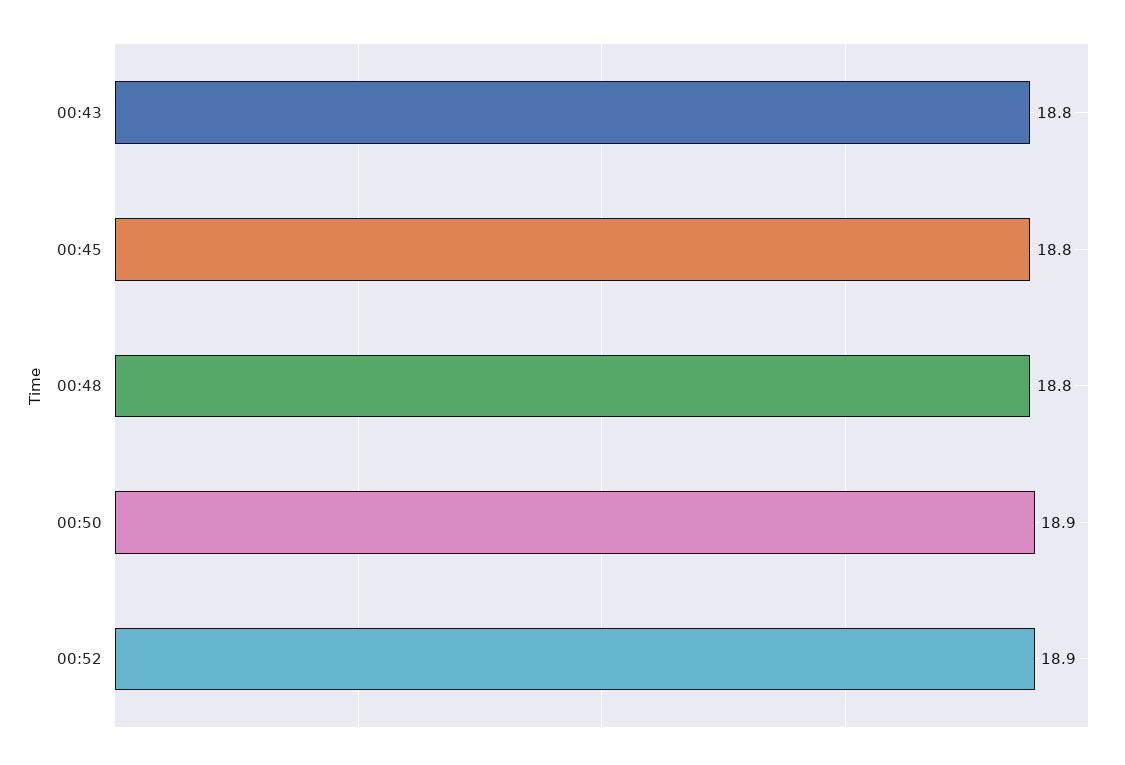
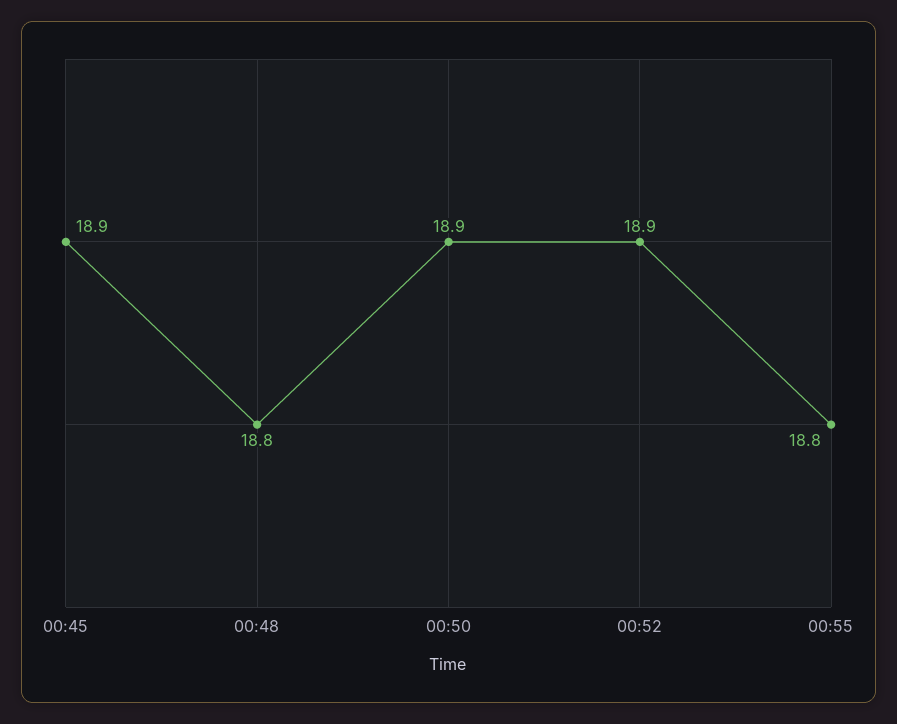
00:43: 18.8 -> none
00:45: 18.8 -> 18.9
00:55: none -> 18.8

